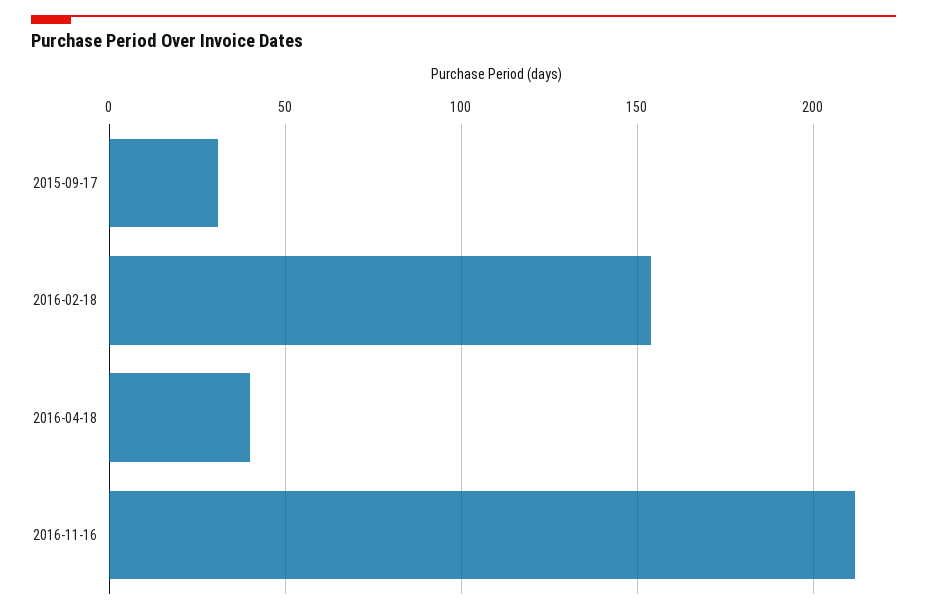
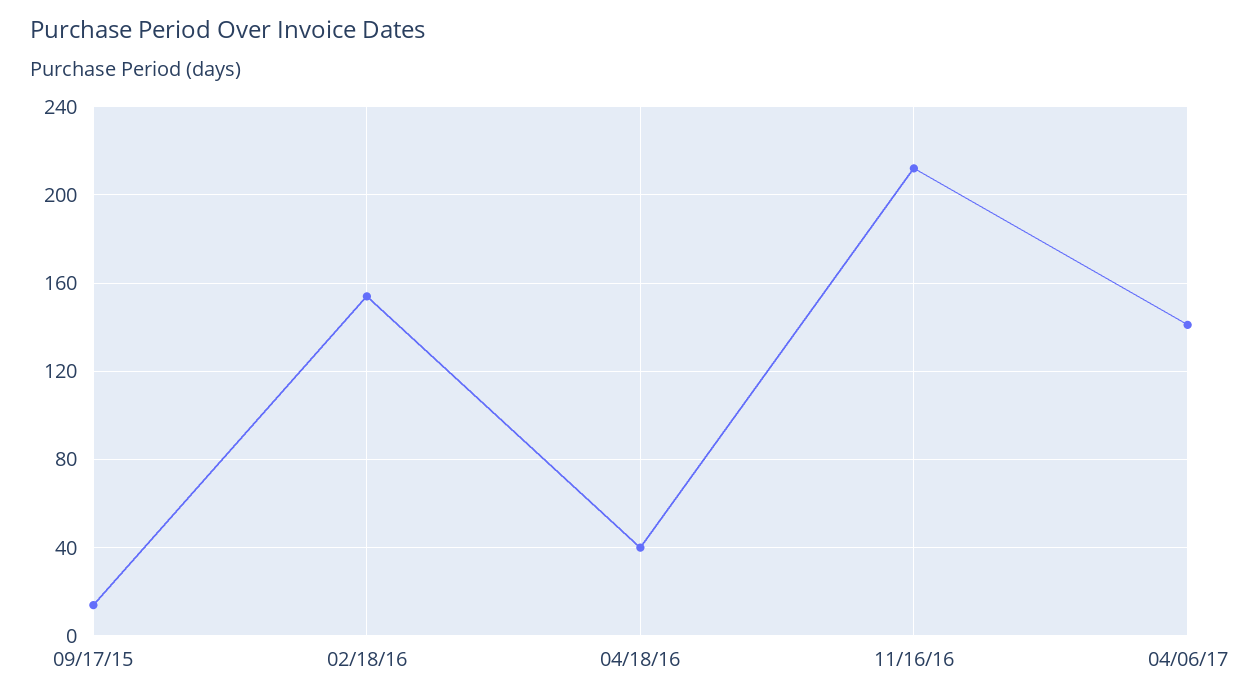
2015-09-17: 30 -> 15
04/06/17: none -> 140

